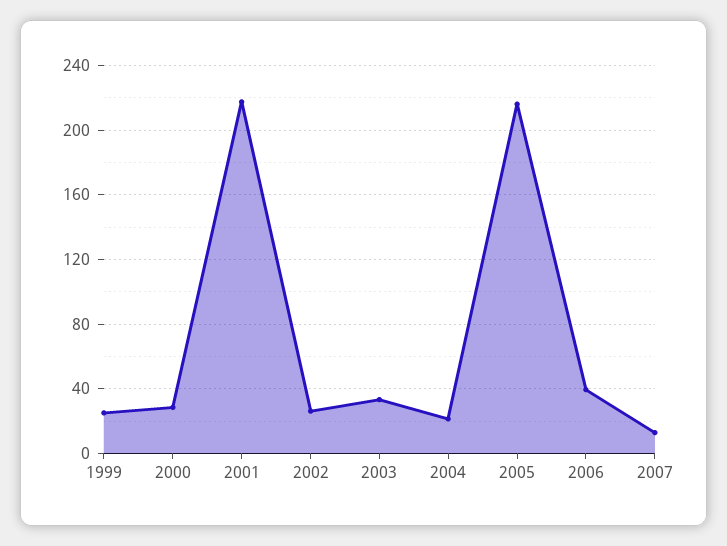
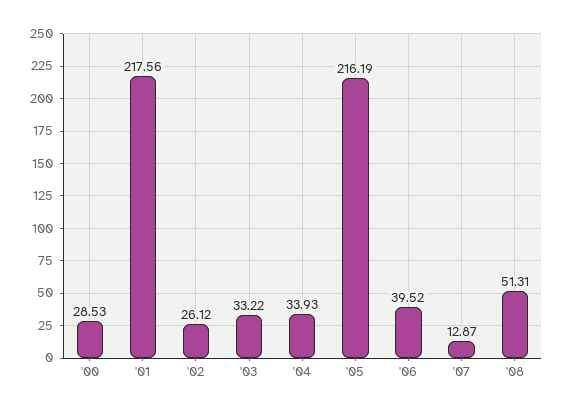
1999: 25 -> none
2004: 20 -> 33.93
'08: none -> 51.31

